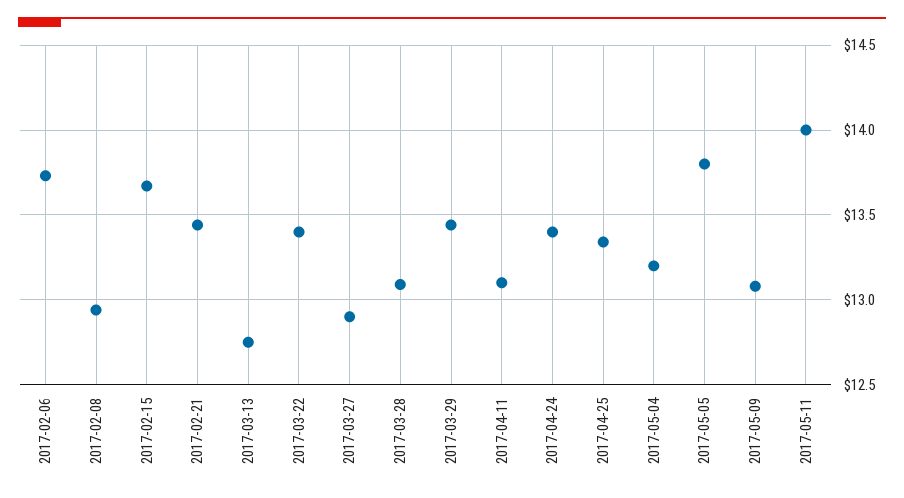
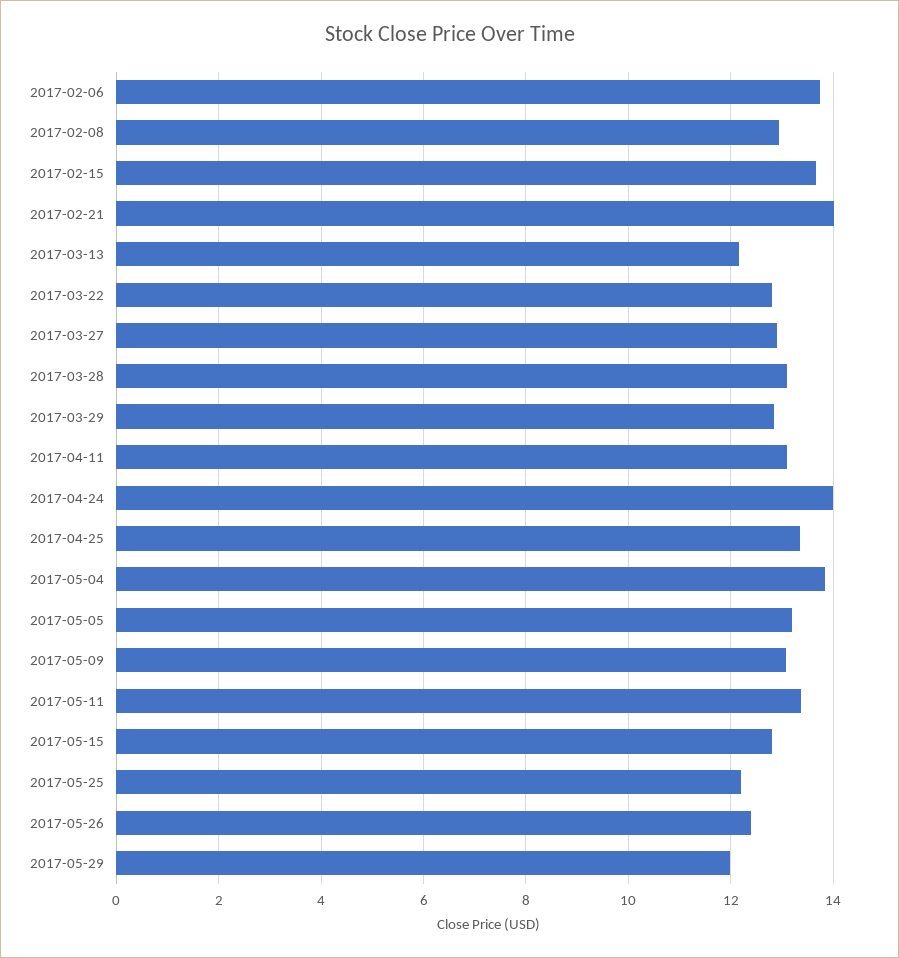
2017-02-21: 13.45 -> 14
2017-03-13: 12.75 -> 12.2
2017-03-22: 13.4 -> 12.8
2017-03-29: 13.45 -> 12.8
2017-04-24: 13.4 -> 14
2017-05-04: 13.2 -> 13.8
2017-05-05: 13.8 -> 13.2
2017-05-11: 14 -> 13.4
2017-05-15: none -> 12.8
2017-05-25: none -> 12.2
2017-05-26: none -> 12.4
2017-05-29: none -> 12

